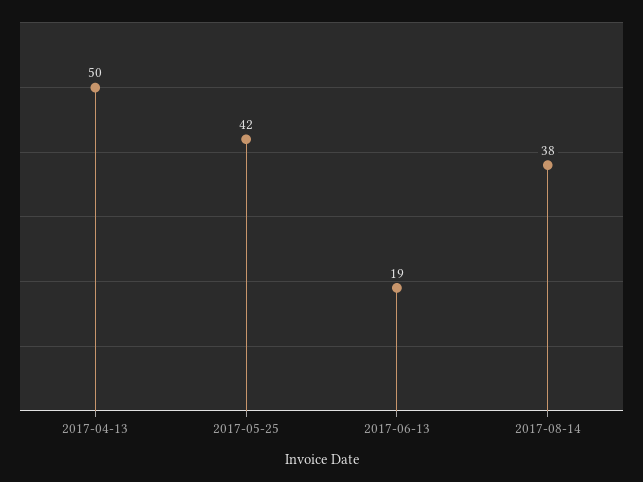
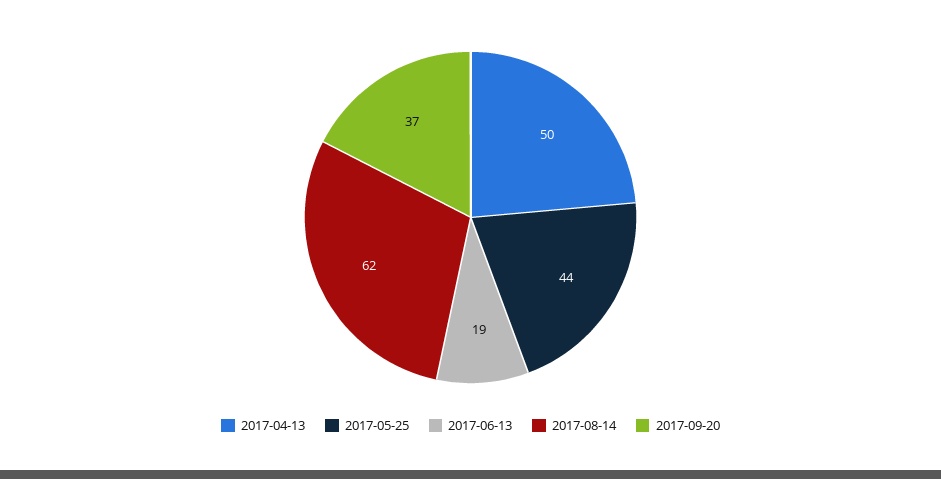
2017-05-25: 42 -> 44
2017-08-14: 38 -> 62
2017-09-20: none -> 37

